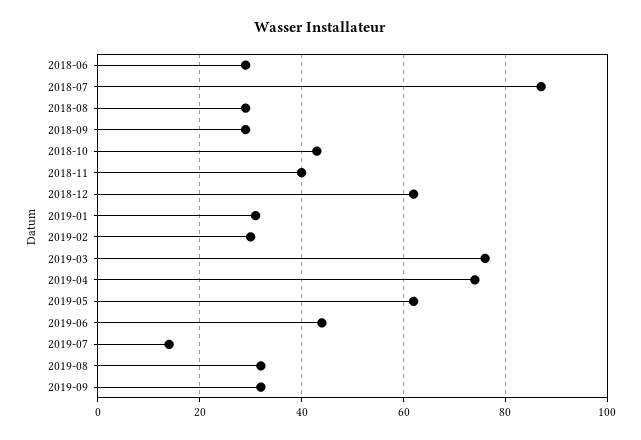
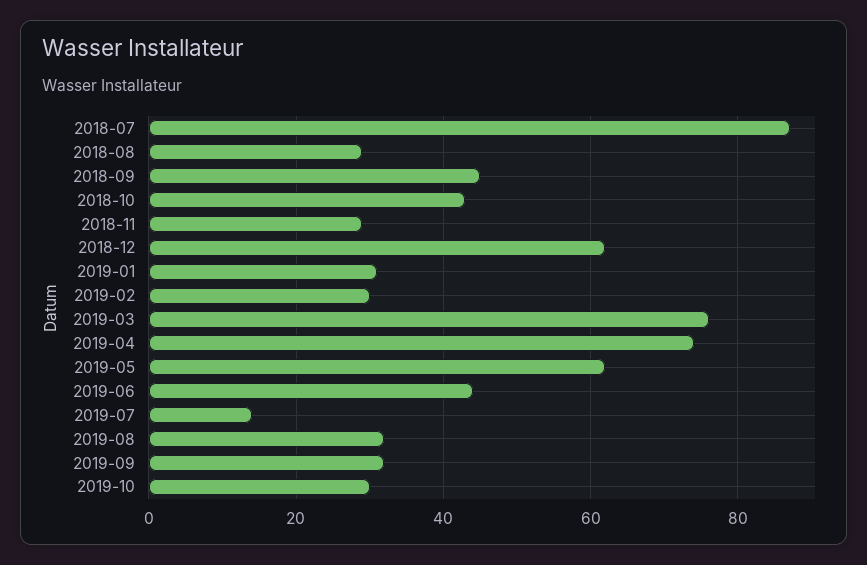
2018-06: 30 -> none
2018-09: 30 -> 45
2018-11: 40 -> 30
2019-10: none -> 30

